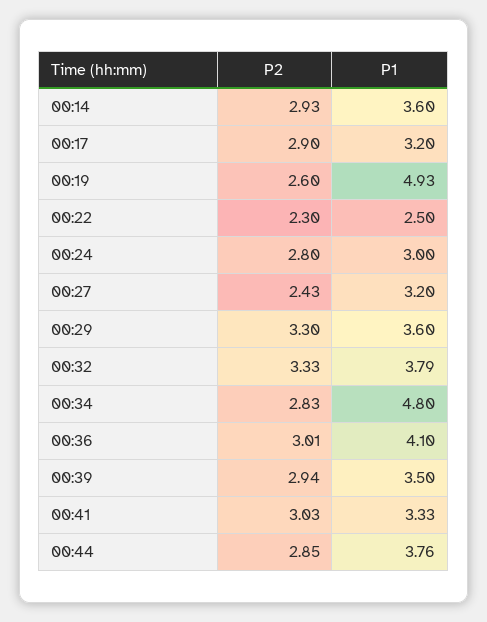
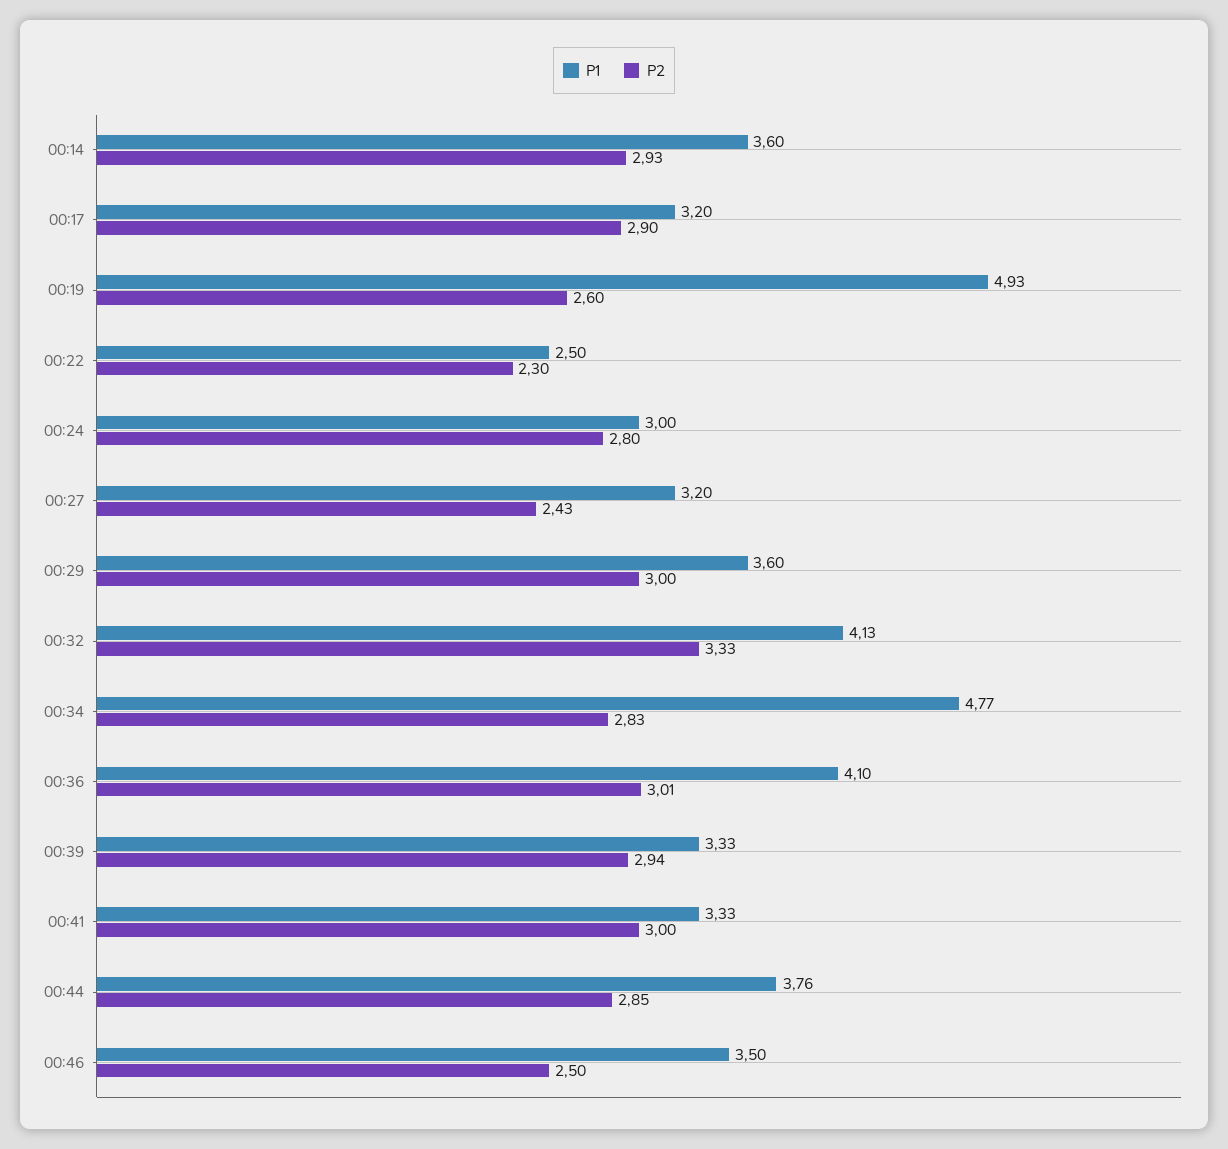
P2, 00:29: 3.3 -> 3
P1, 00:32: 3.79 -> 4.13
P1, 00:34: 4.8 -> 4.77
P1, 00:39: 3.5 -> 3.33
P2, 00:41: 3.03 -> 3
P1, 00:46: none -> 3.5
P2, 00:46: none -> 2.5

